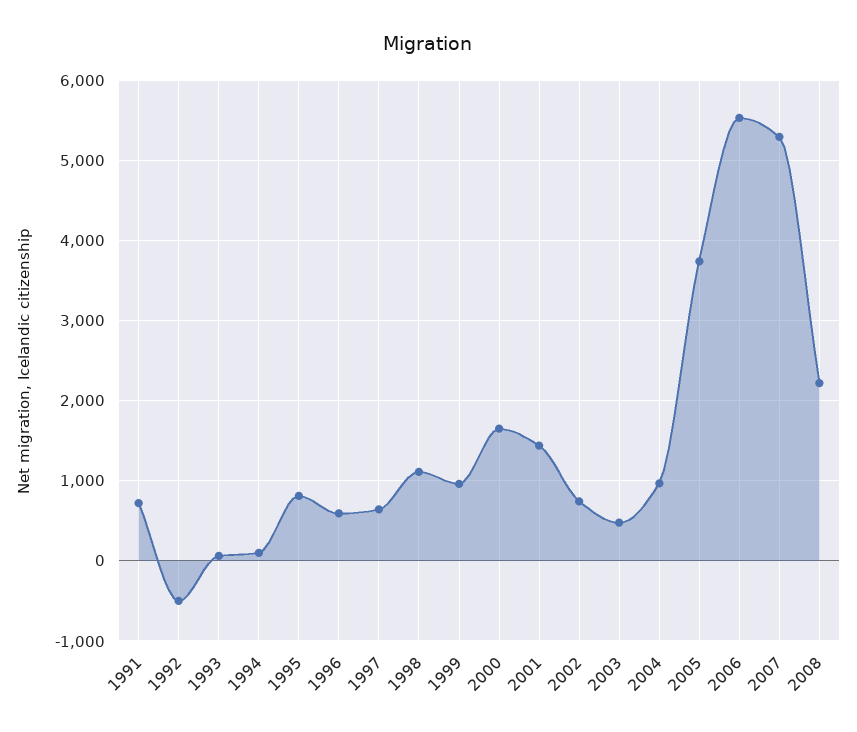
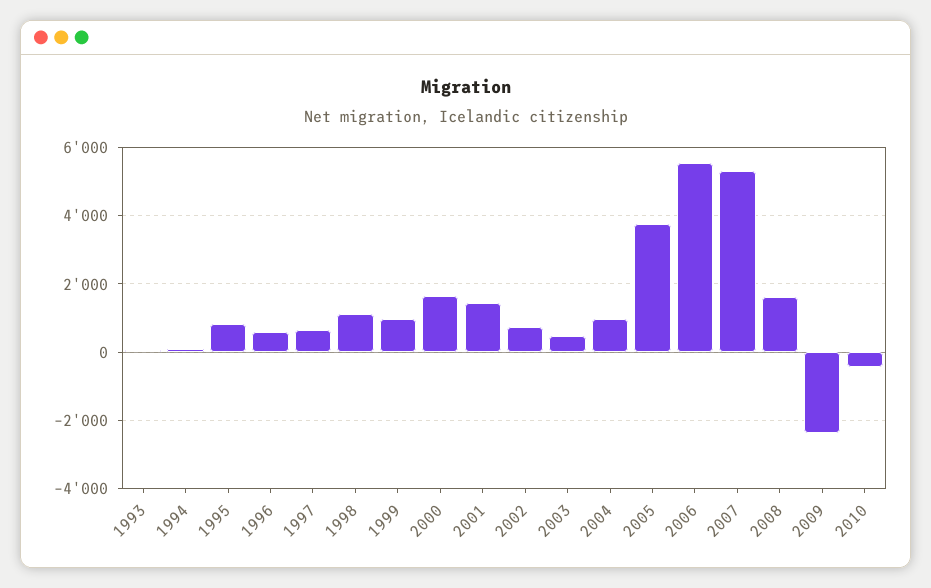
1991: 700 -> none
1992: -500 -> none
2008: 2200 -> 1600
2009: none -> -2400
2010: none -> -400

